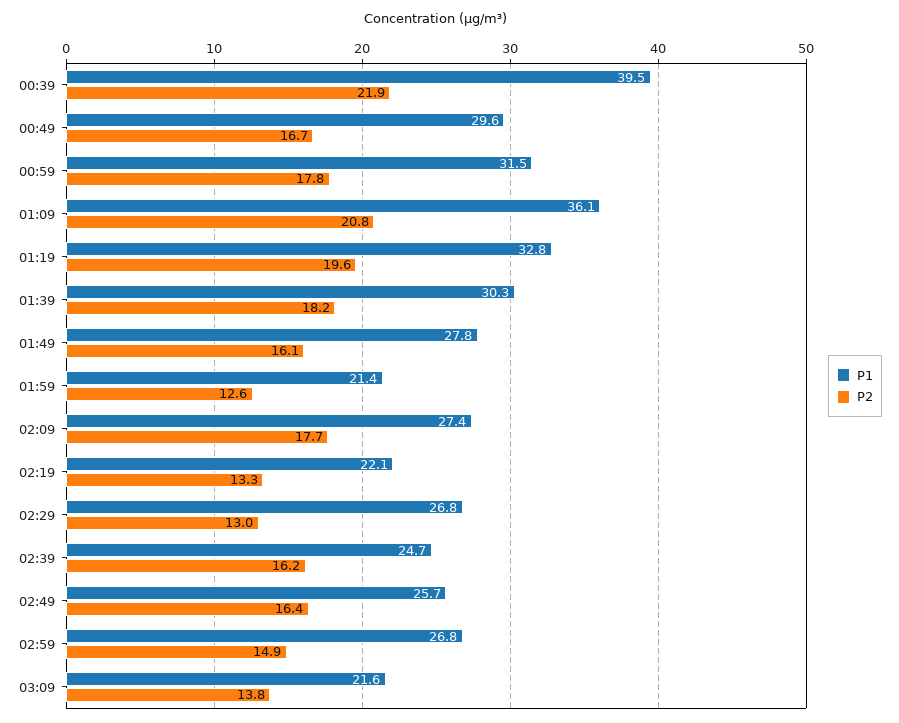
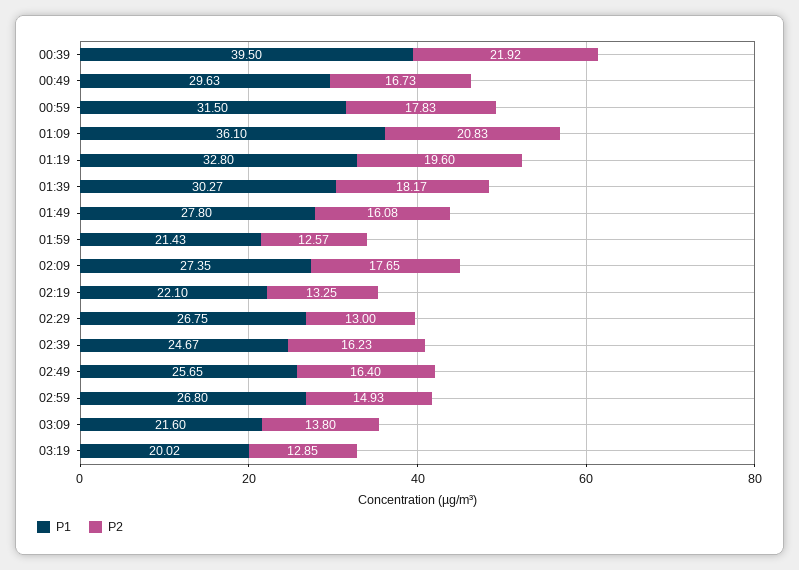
P1, 03:19: none -> 20.02
P2, 03:19: none -> 12.85

